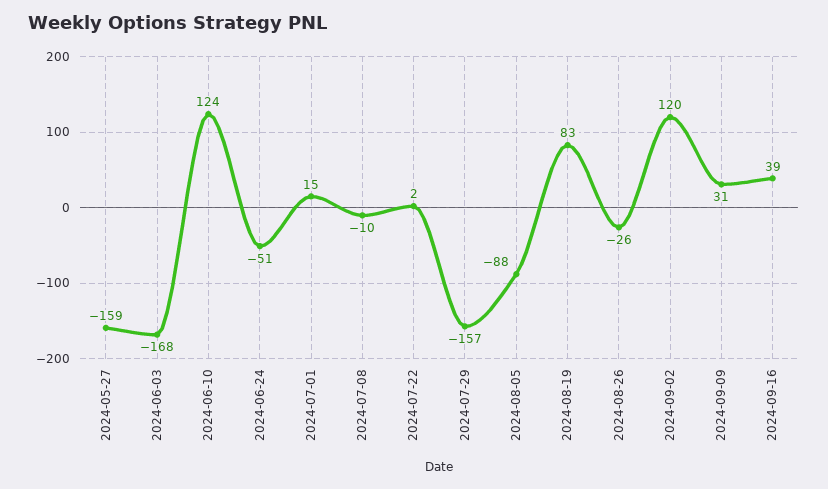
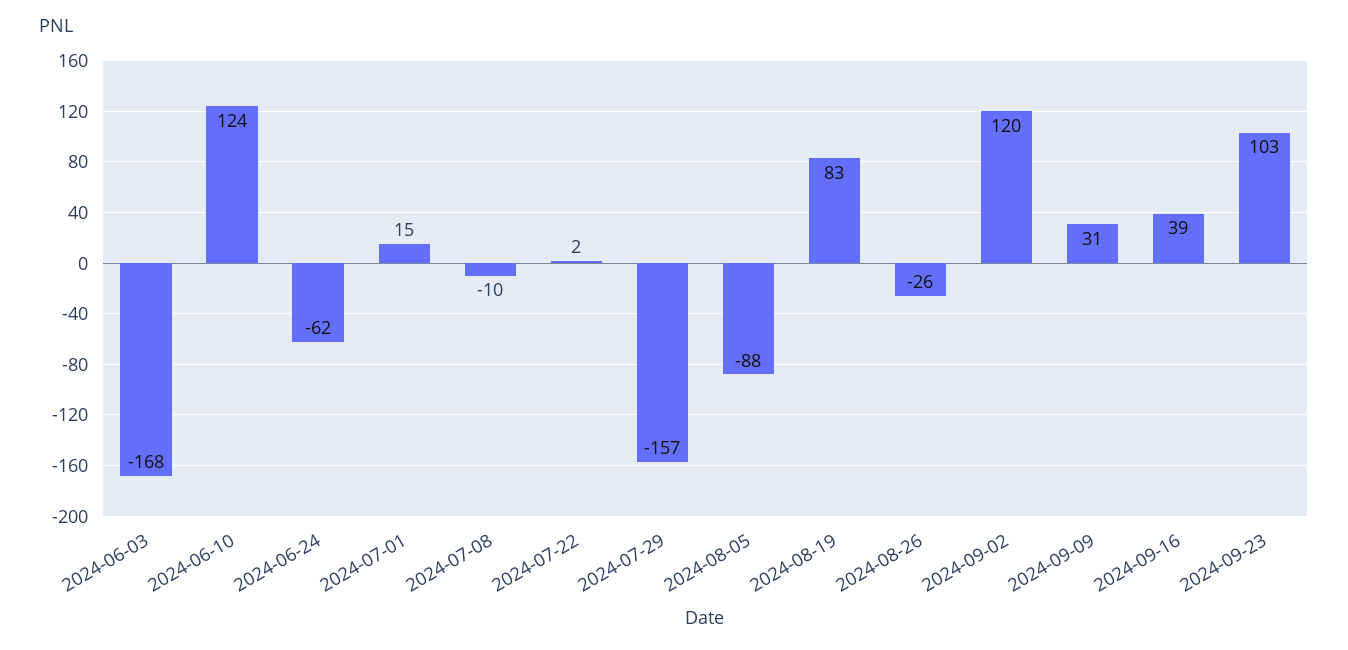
2024-05-27: -159 -> none
2024-06-24: -51 -> -62
2024-09-23: none -> 103

